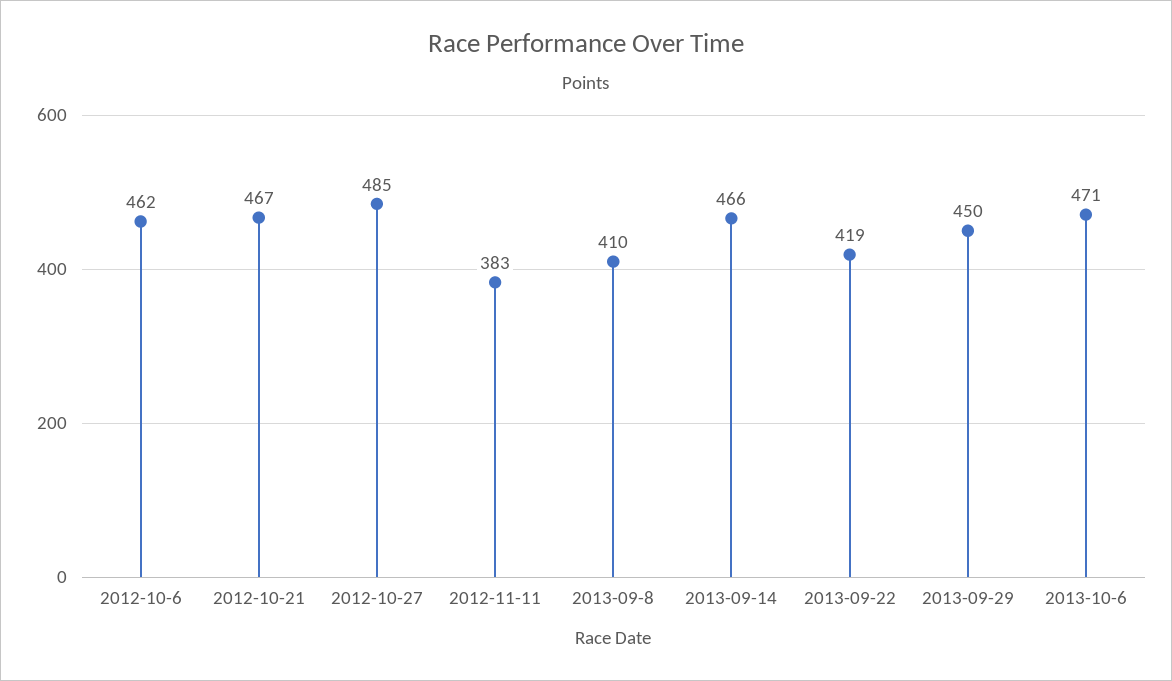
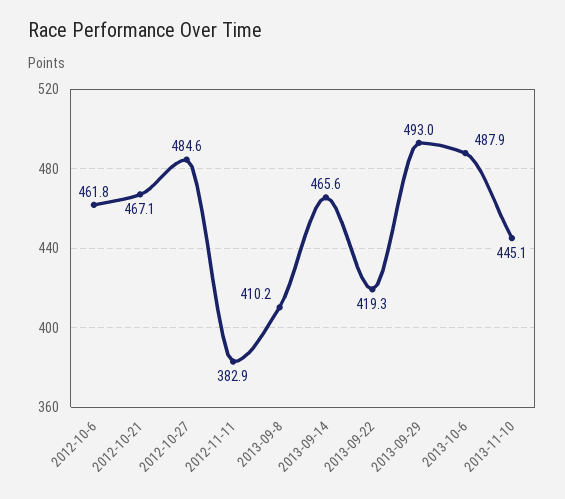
2013-09-29: 450 -> 493
2013-10-6: 471 -> 487.9
2013-11-10: none -> 445.1

